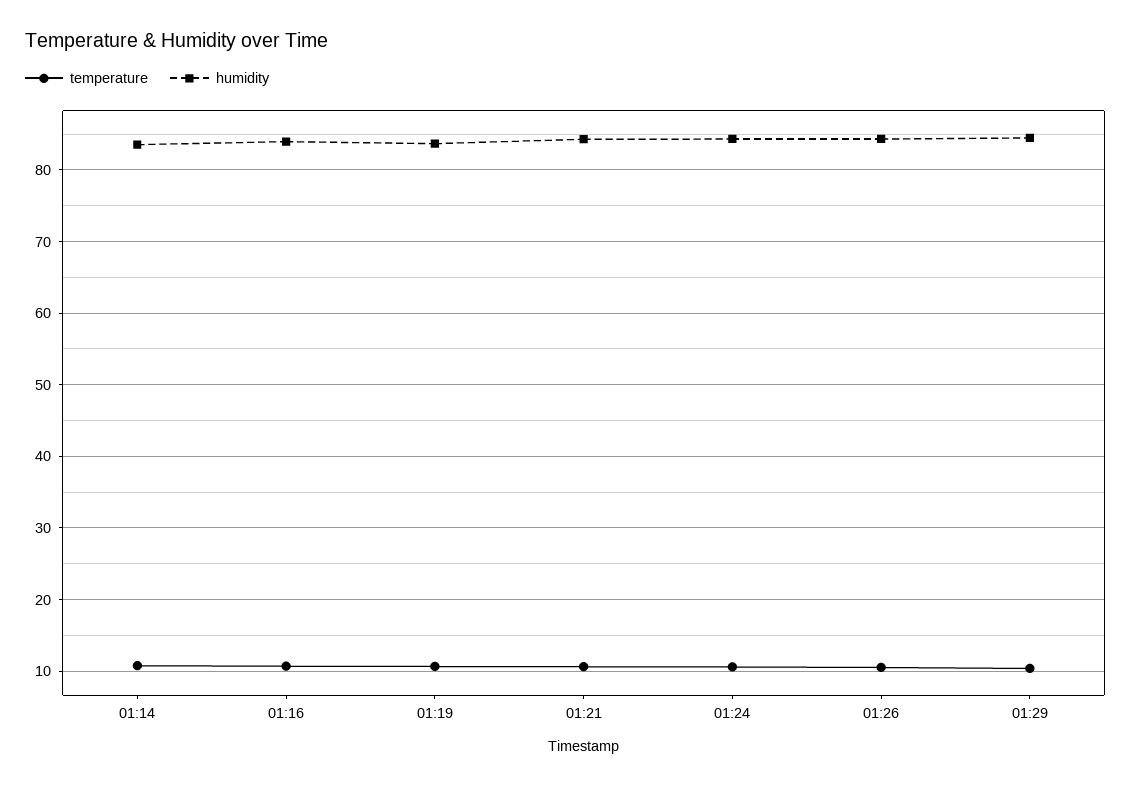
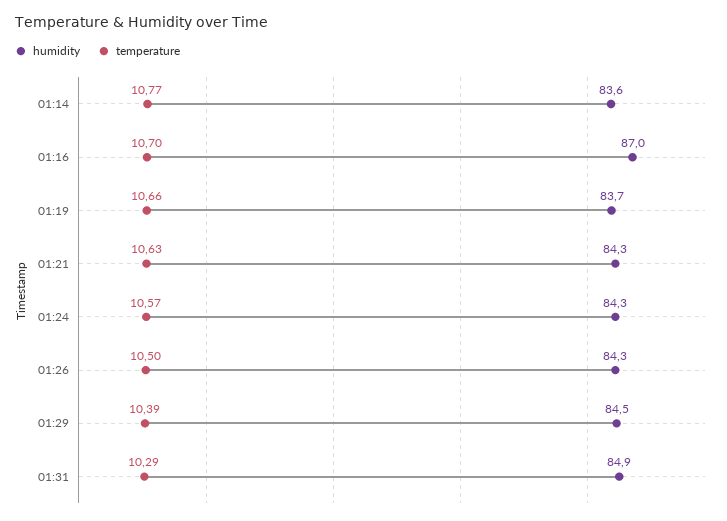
humidity, 01:16: 84 -> 87
humidity, 01:31: none -> 84.9
temperature, 01:31: none -> 10.29

